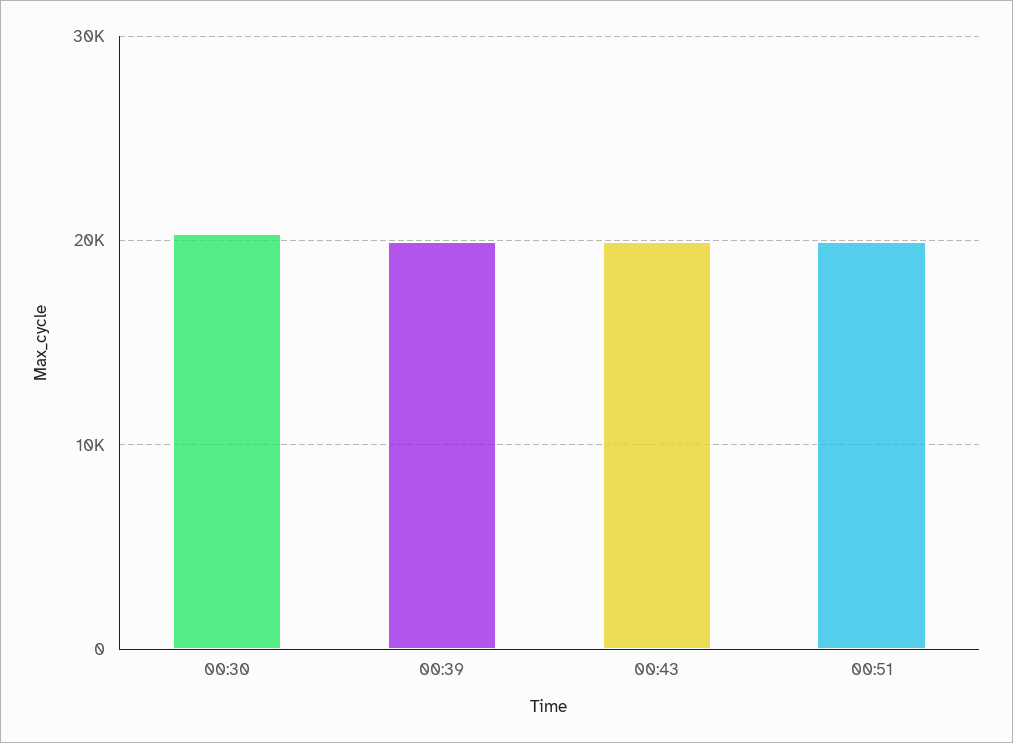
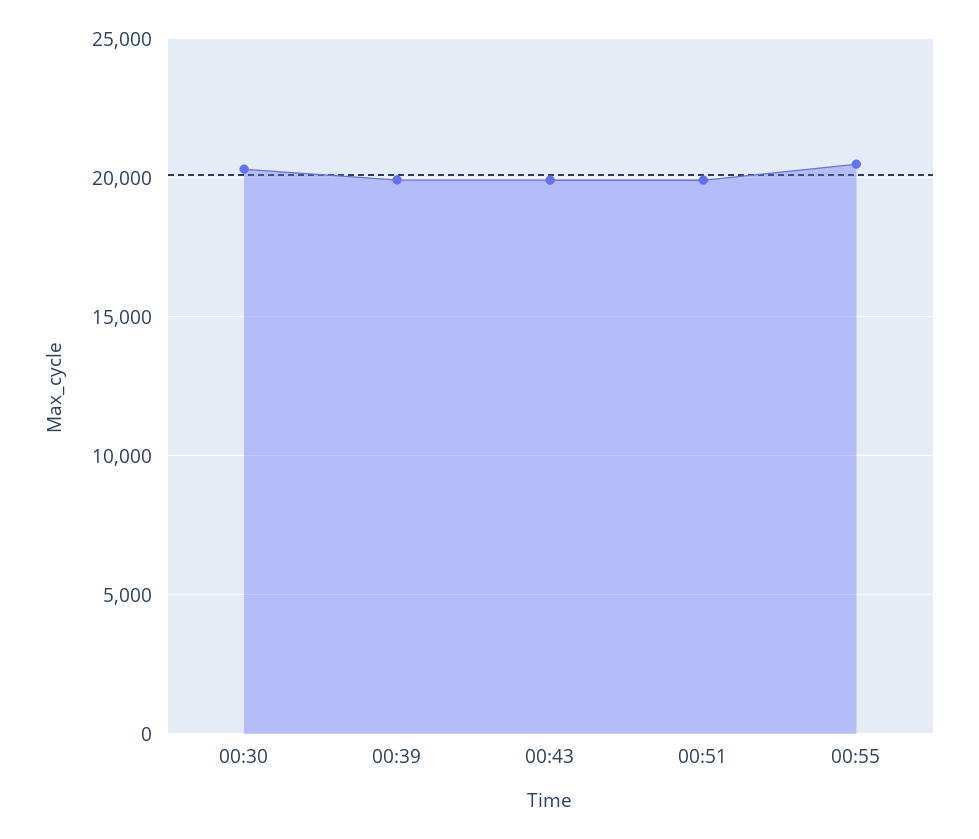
00:55: none -> 20500

